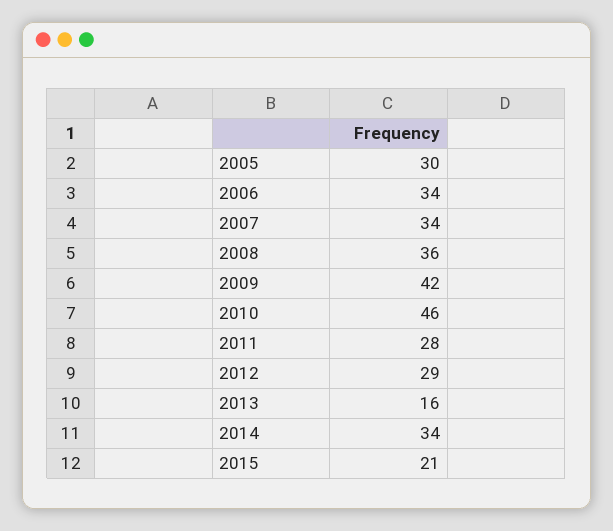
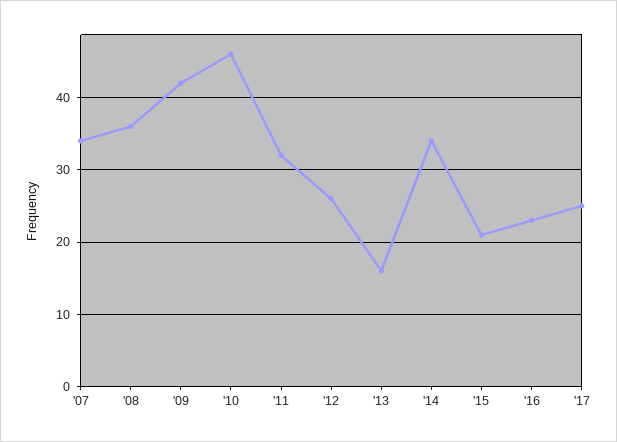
2005: 30 -> none
2006: 34 -> none
2011: 28 -> 32
2012: 29 -> 26
'16: none -> 23
'17: none -> 25

